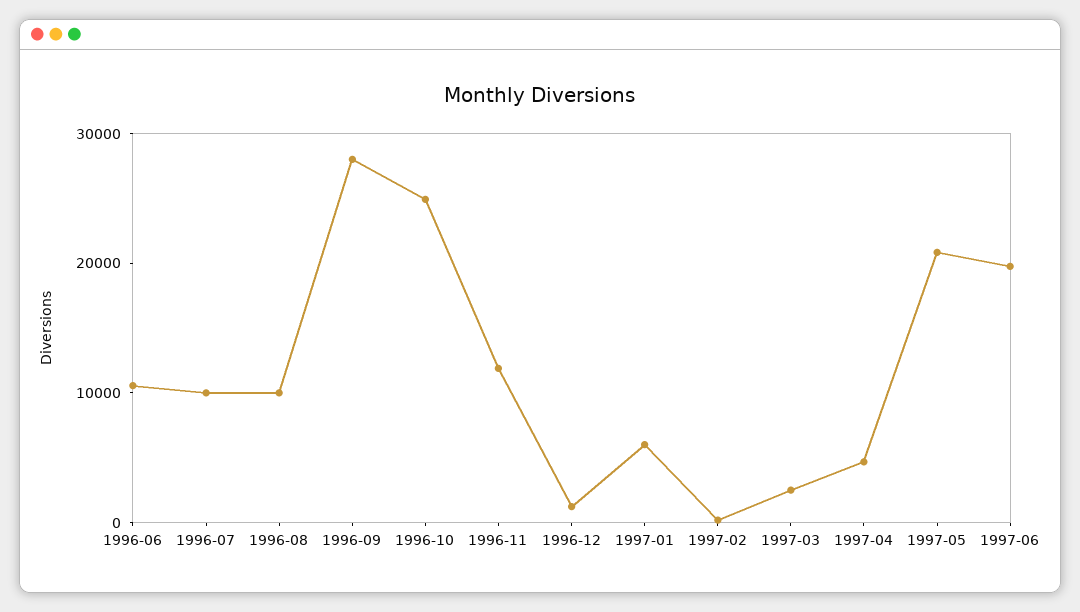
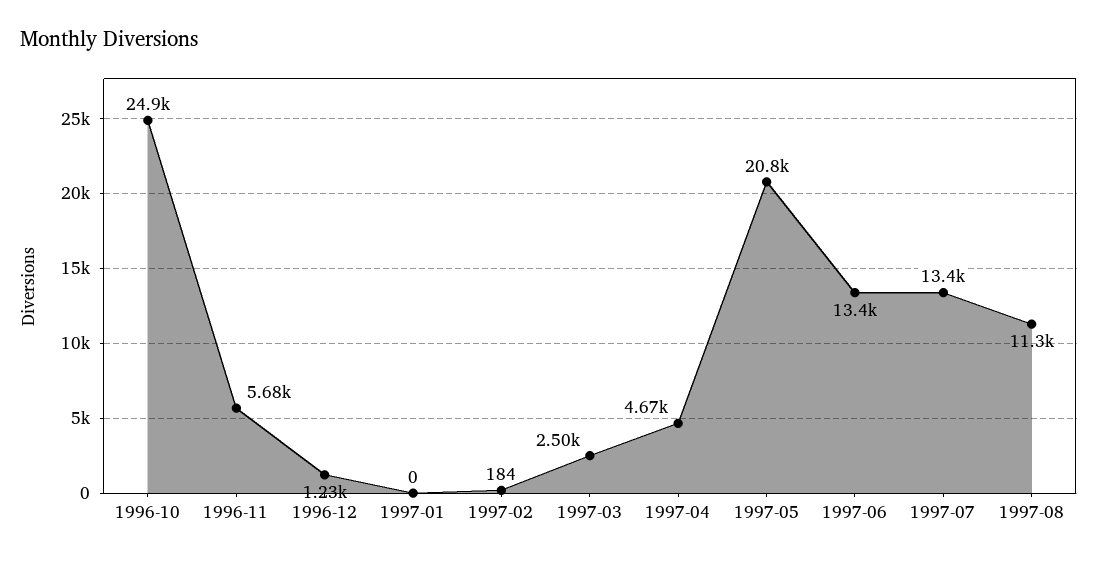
1996-06: 10000 -> none
1996-07: 10000 -> none
1996-08: 10000 -> none
1996-09: 28000 -> none
1996-11: 12000 -> 5680
1997-01: 6000 -> 0
1997-06: 20000 -> 13400
1997-07: none -> 13400
1997-08: none -> 11300

